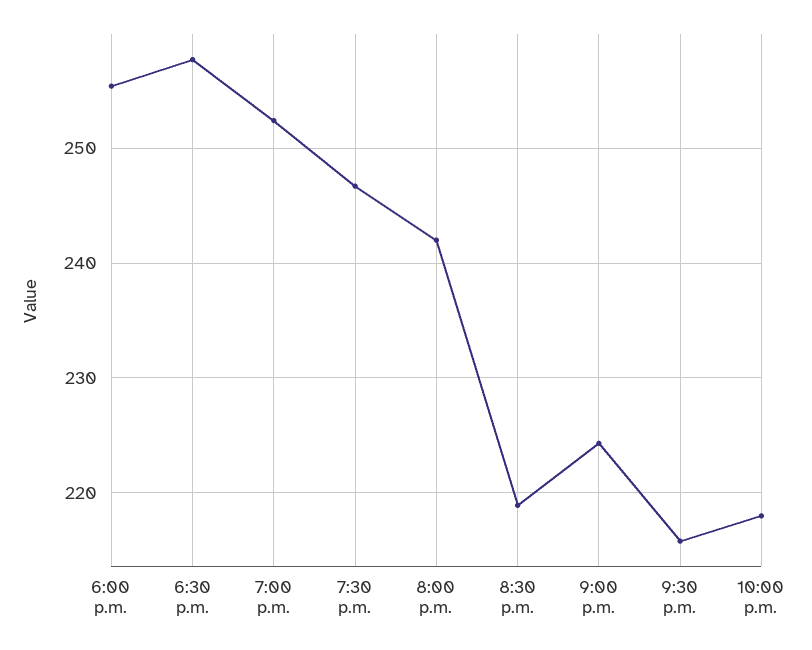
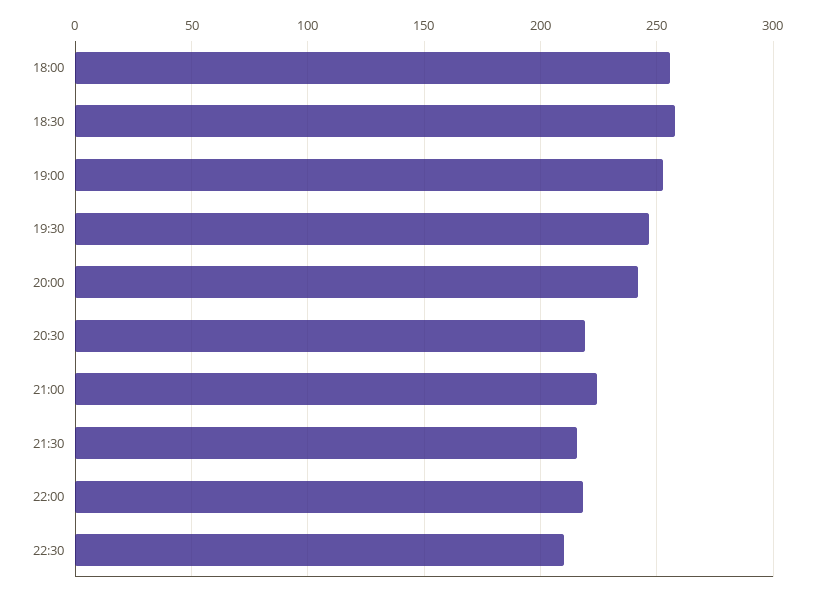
22:30: none -> 210

